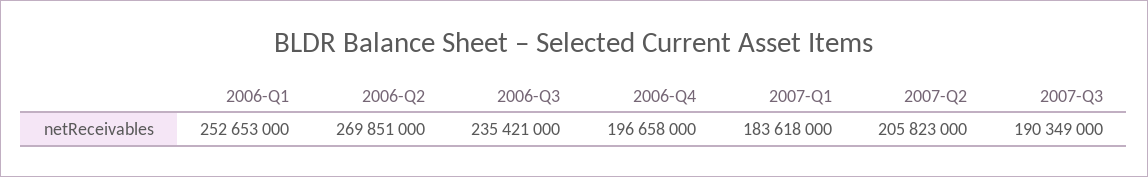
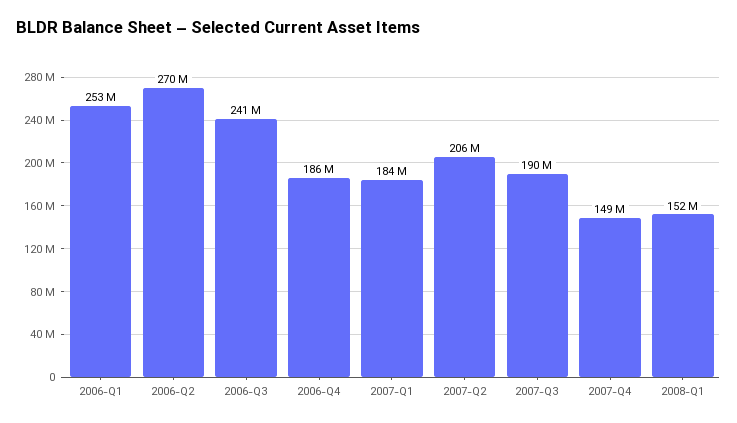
2006-Q3: 235421000 -> 241000000
2006-Q4: 196658000 -> 186000000
2007-Q4: none -> 149000000
2008-Q1: none -> 152000000

